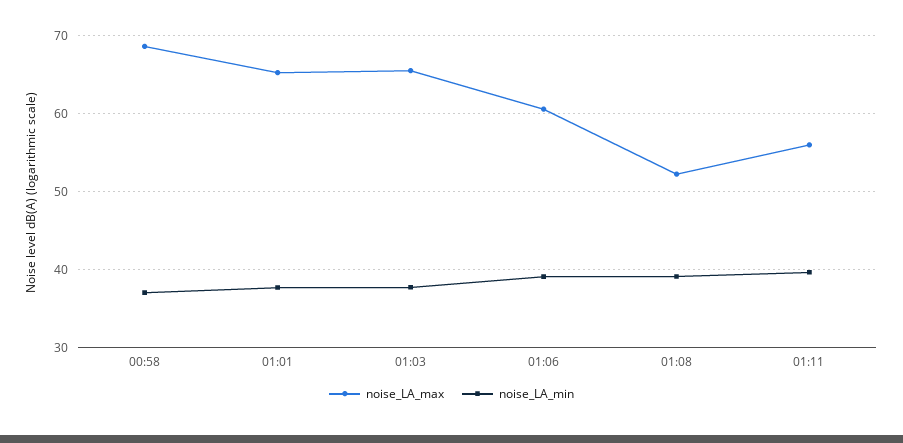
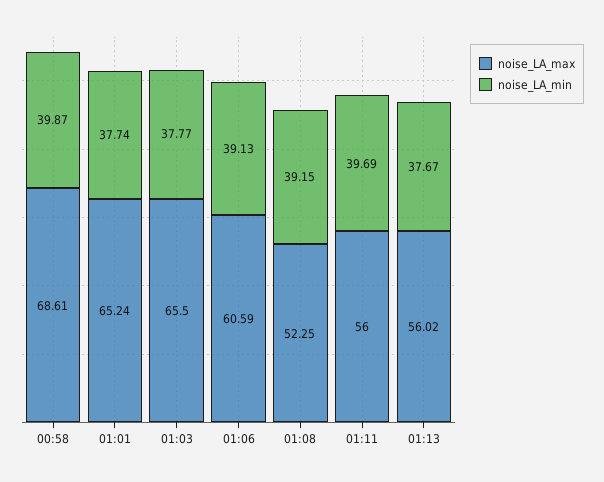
noise_LA_min, 00:58: 37 -> 39.87
noise_LA_max, 01:13: none -> 56.02
noise_LA_min, 01:13: none -> 37.67

